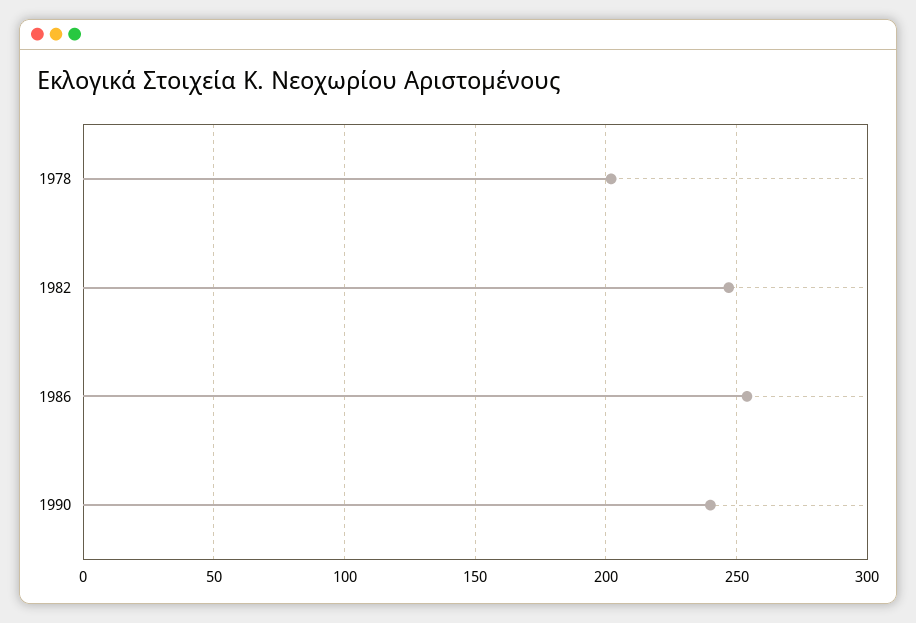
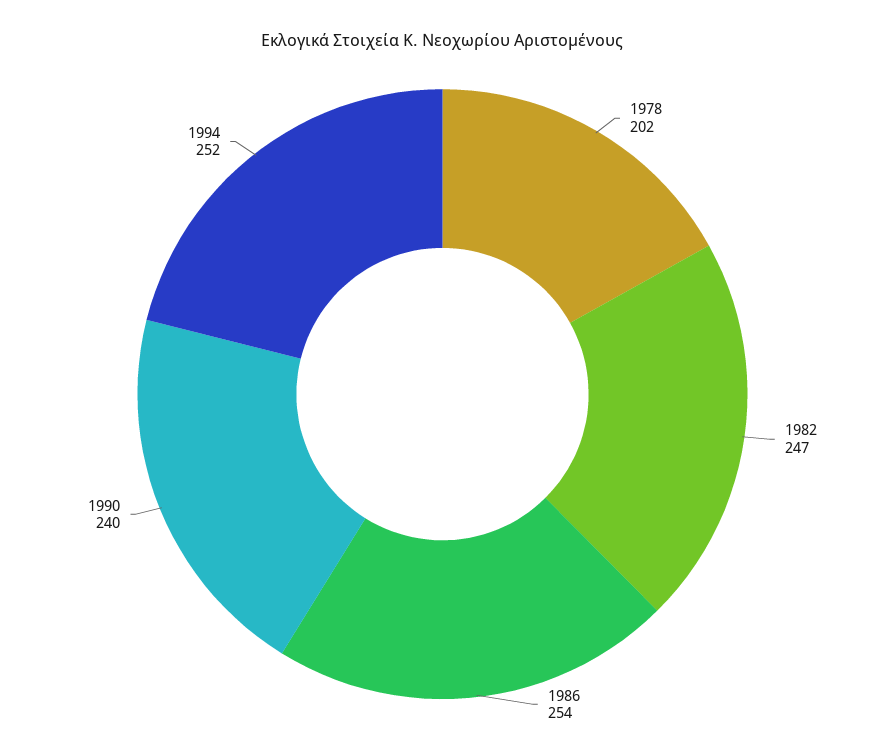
1994: none -> 252

